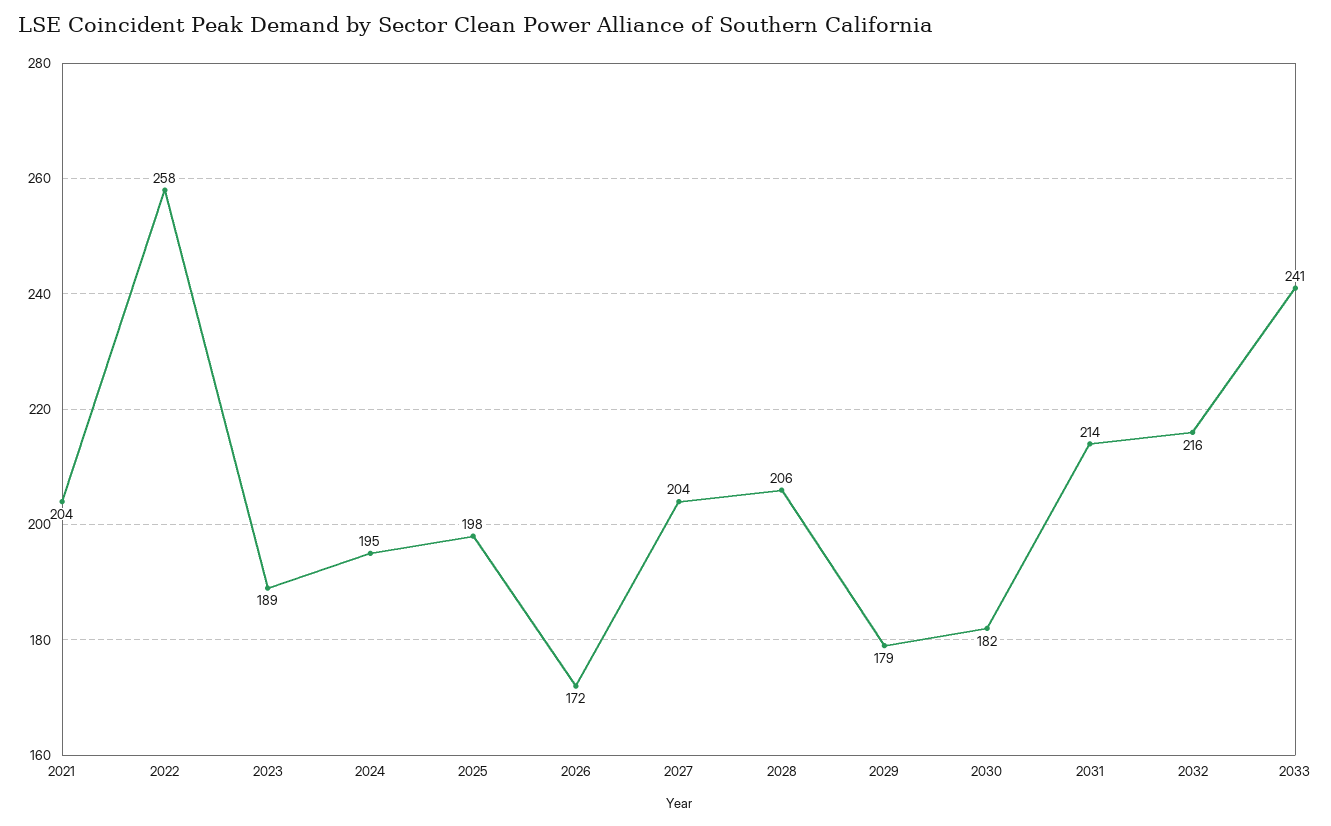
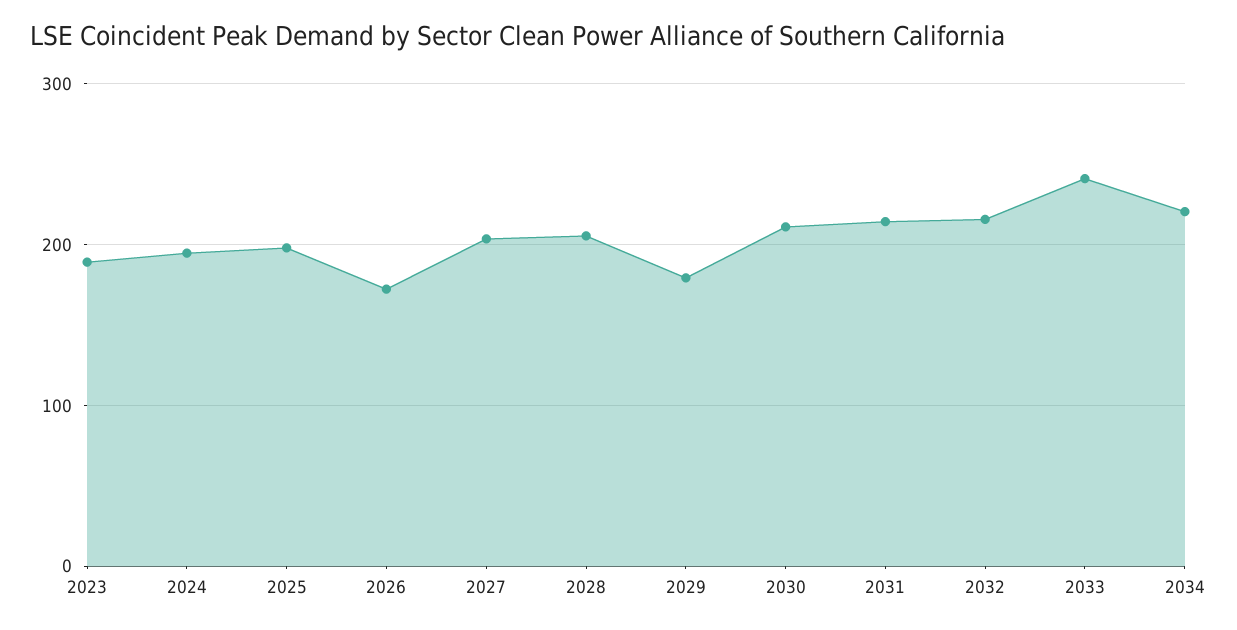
2021: 204 -> none
2022: 258 -> none
2030: 182 -> 210
2034: none -> 220

